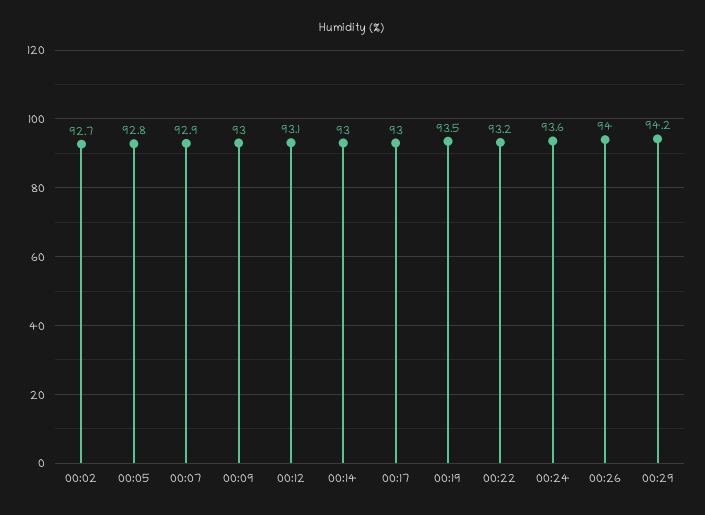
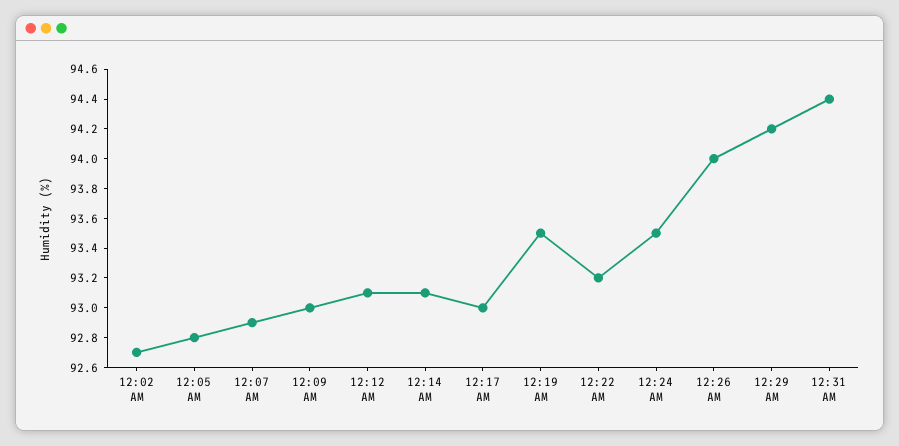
00:14: 93 -> 93.1
00:24: 93.6 -> 93.5
12:31 AM: none -> 94.4

